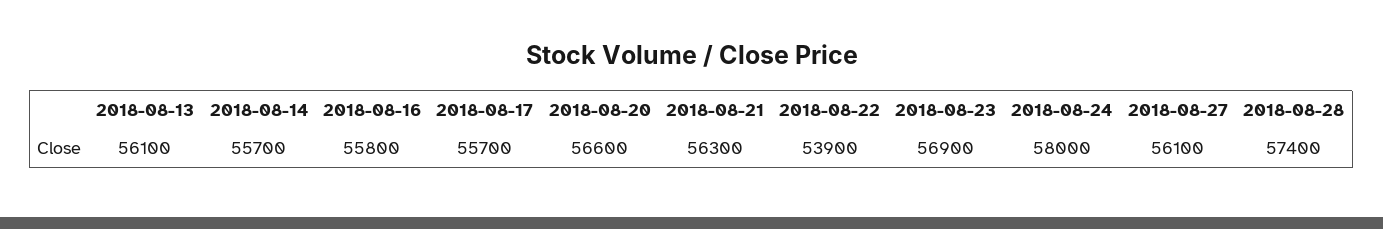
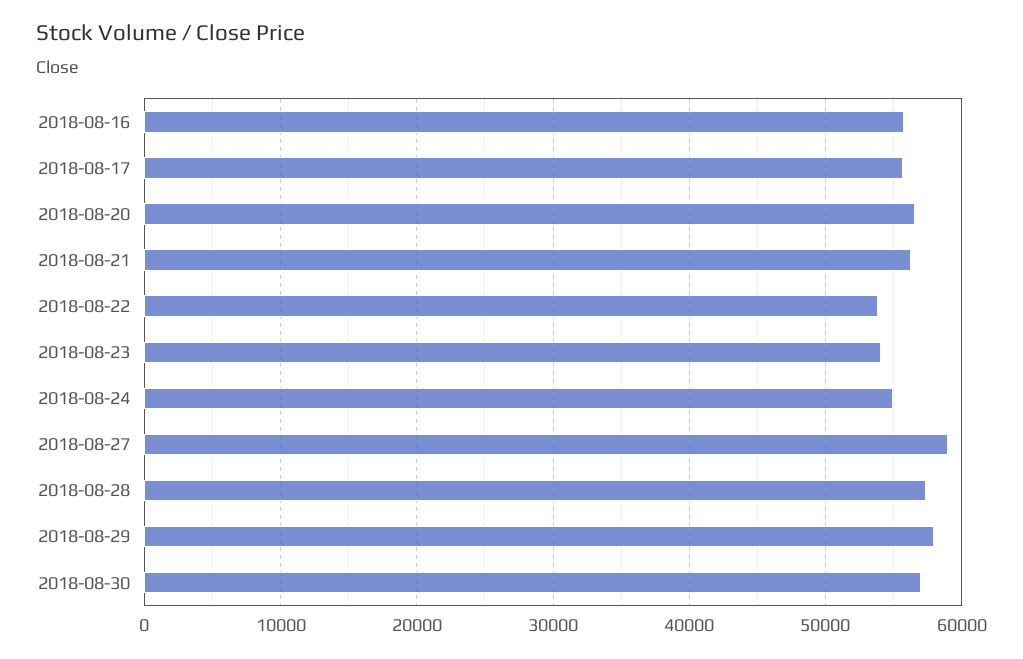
2018-08-13: 56100 -> none
2018-08-14: 55700 -> none
2018-08-23: 56900 -> 54000
2018-08-24: 58000 -> 55000
2018-08-27: 56100 -> 59000
2018-08-29: none -> 58000
2018-08-30: none -> 57000

